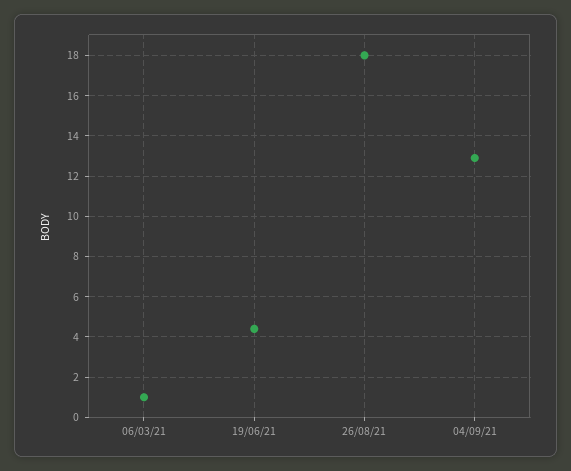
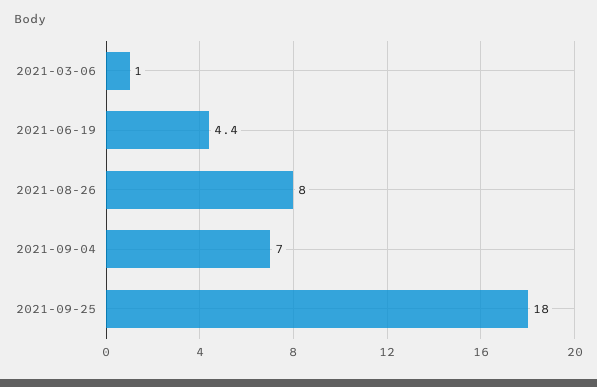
26/08/21: 18 -> 8
04/09/21: 13 -> 7
2021-09-25: none -> 18

